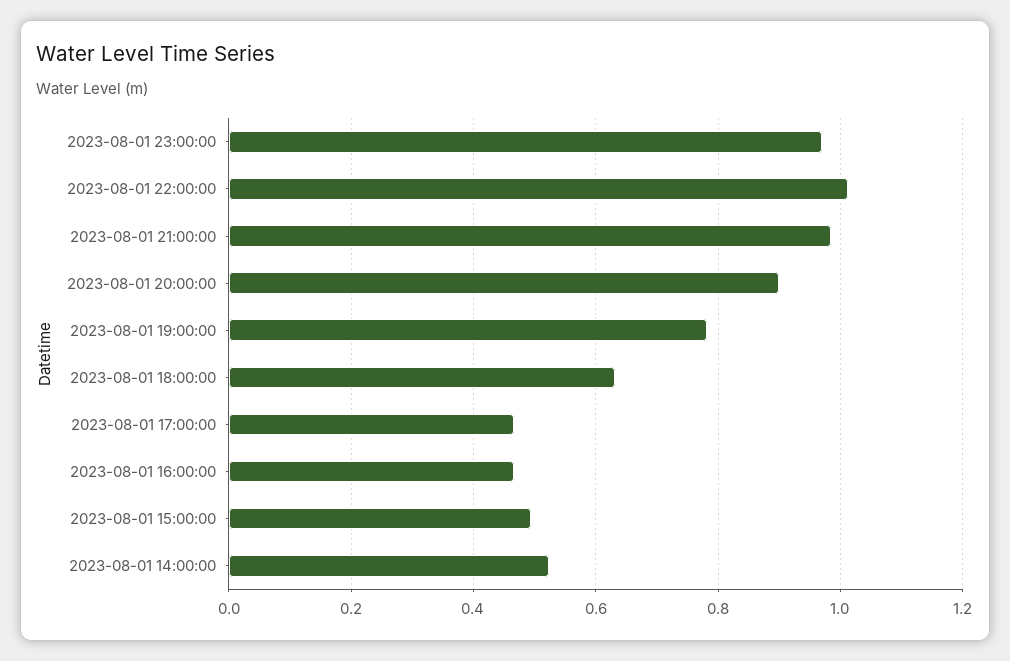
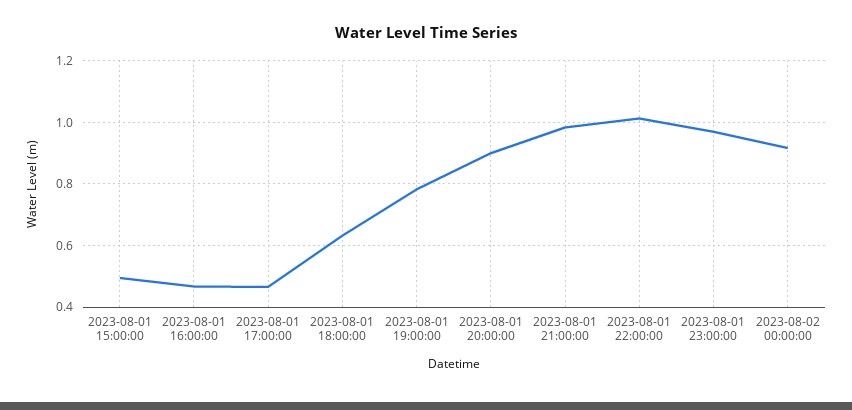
2023-08-01 14:00:00: 0.52 -> none
2023-08-02 00:00:00: none -> 0.92

